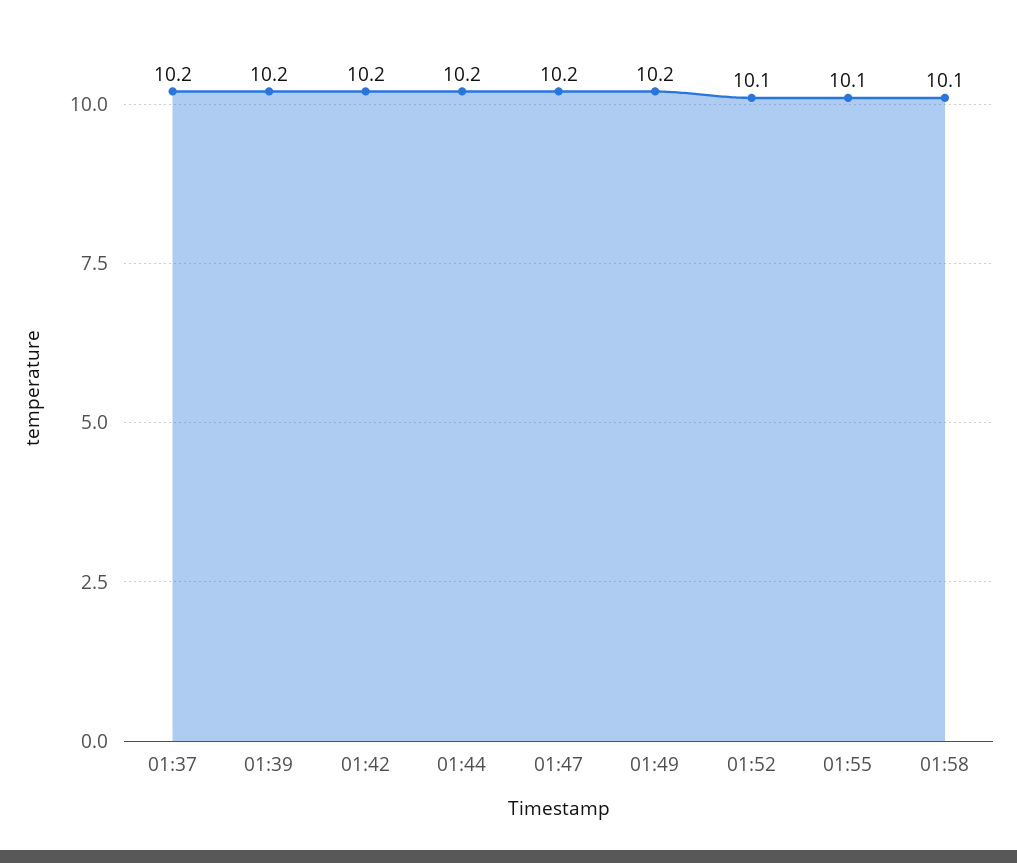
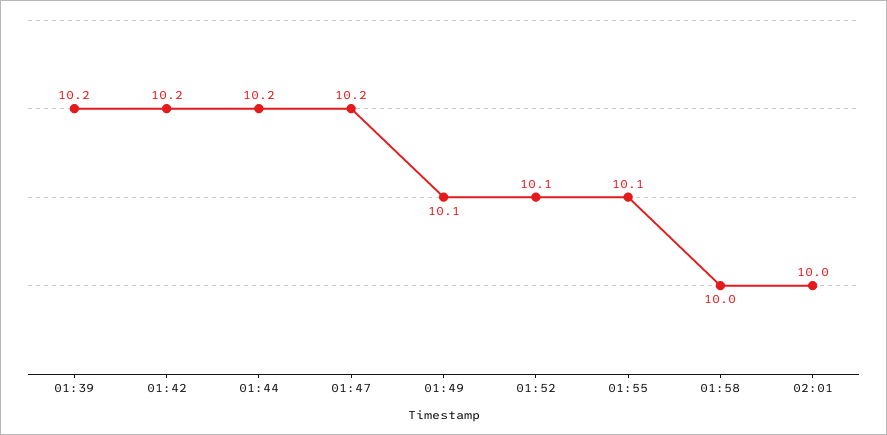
01:37: 10.2 -> none
01:49: 10.2 -> 10.1
01:58: 10.1 -> 10
02:01: none -> 10

